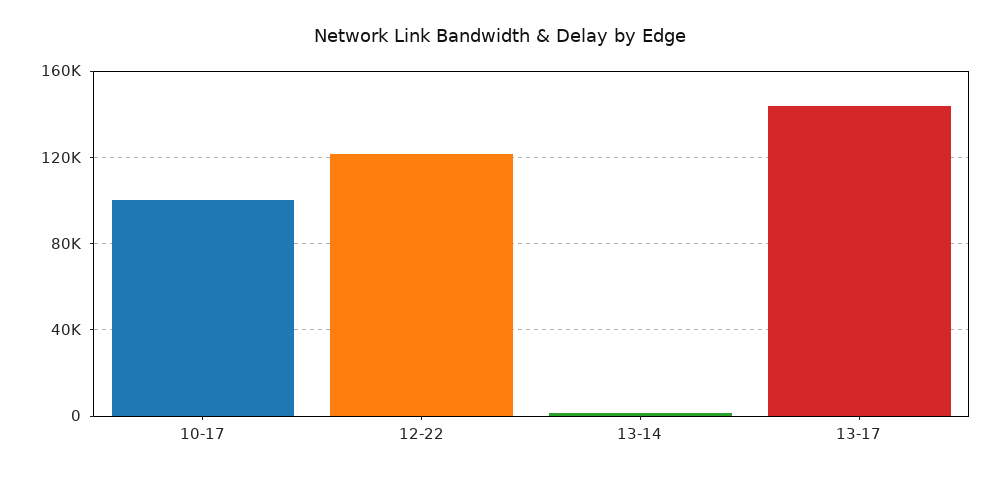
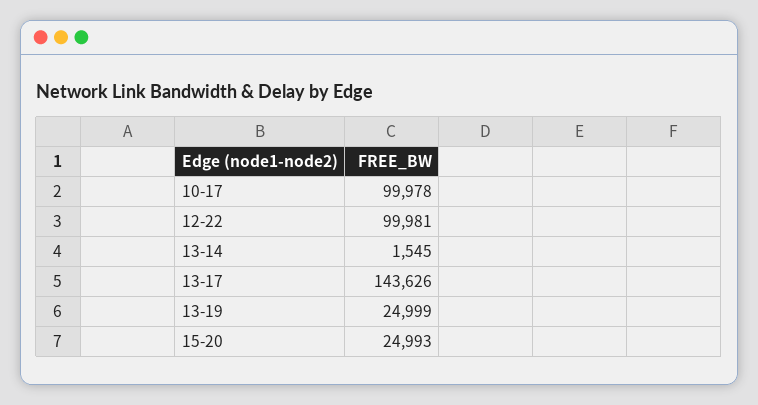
12-22: 120000 -> 99981
13-19: none -> 24999
15-20: none -> 24993

